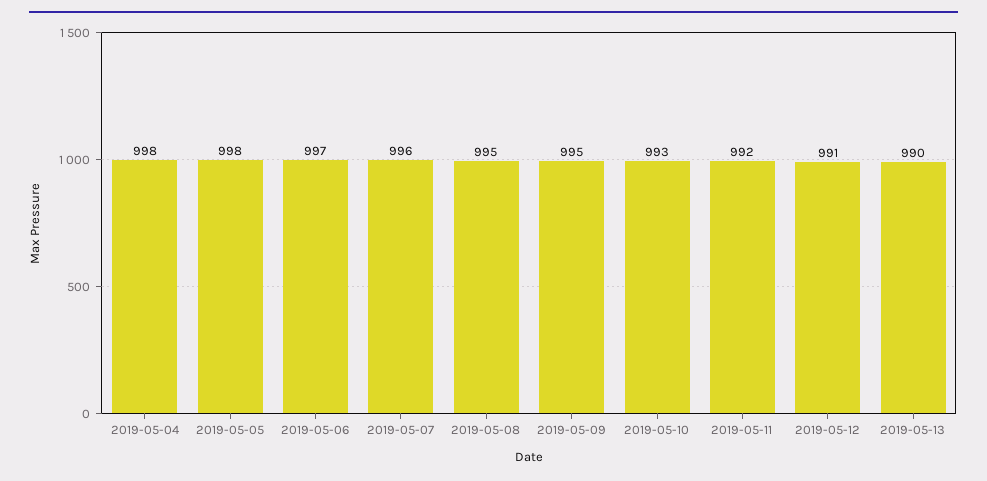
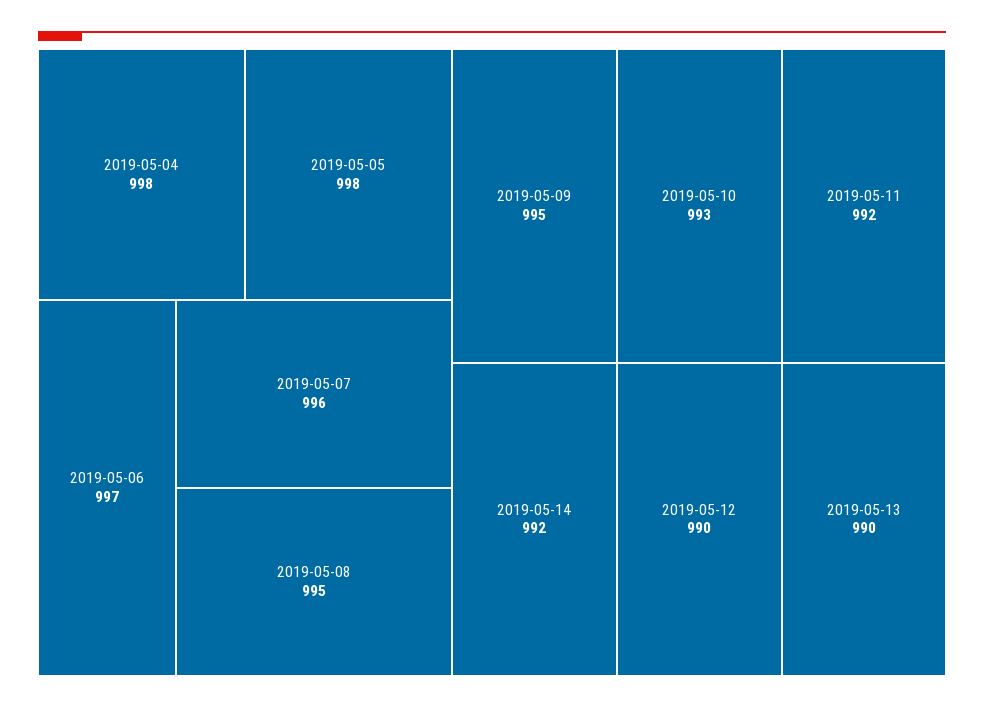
2019-05-12: 991 -> 990
2019-05-14: none -> 992

